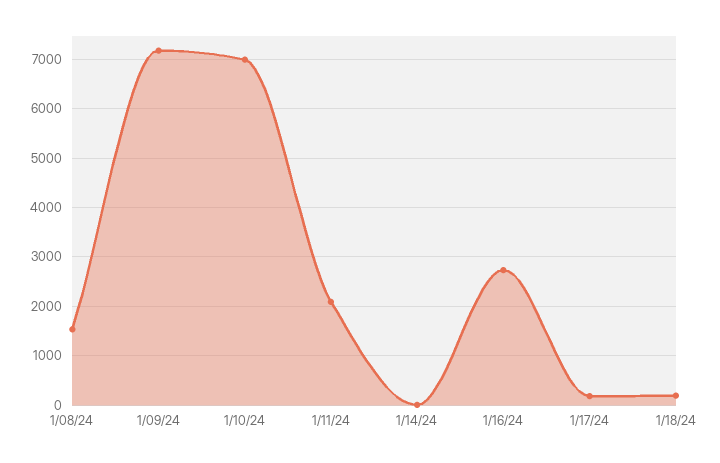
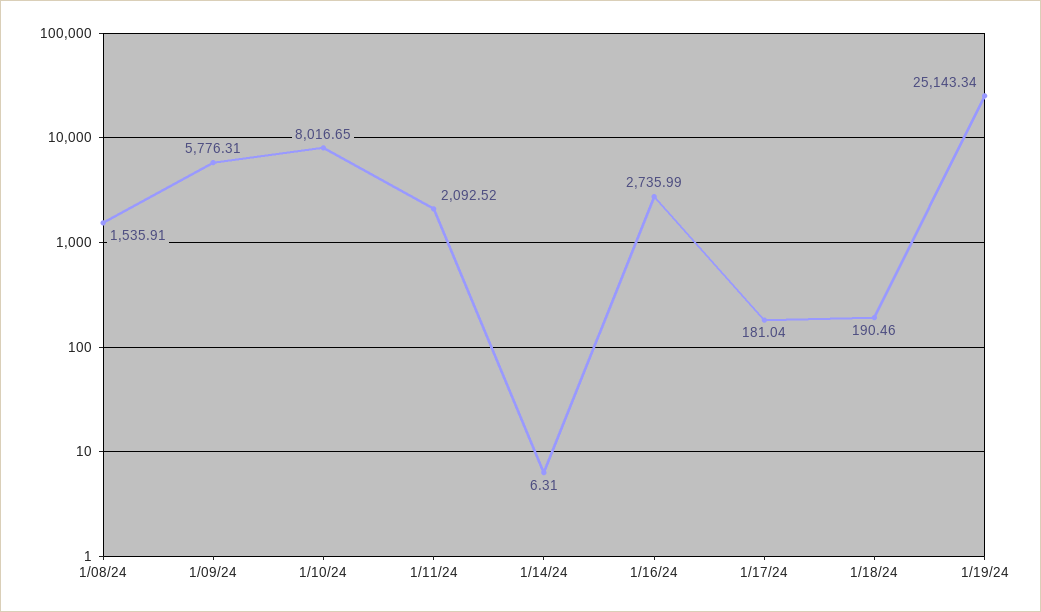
1/09/24: 7200 -> 5776.31
1/10/24: 7000 -> 8016.65
1/19/24: none -> 25143.34

